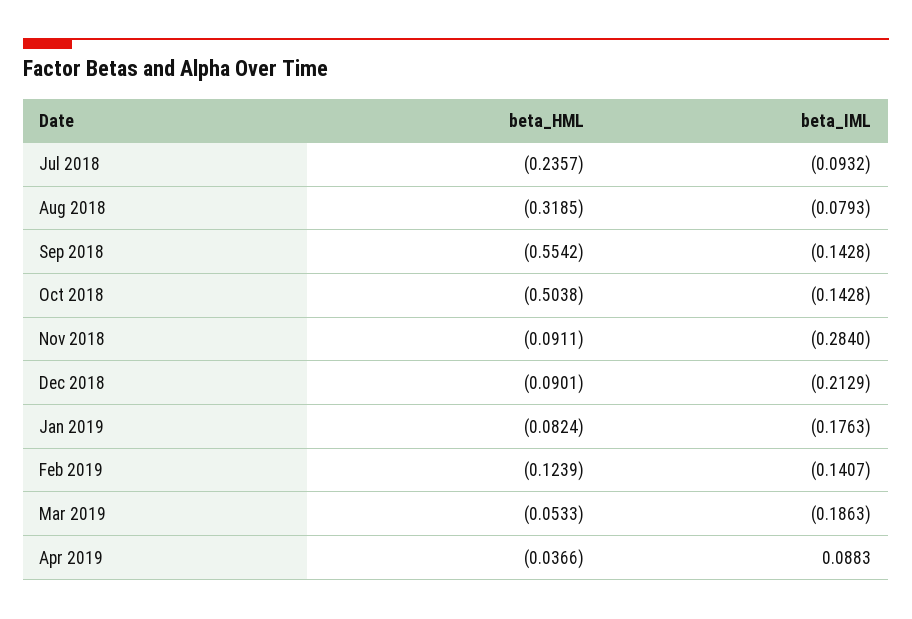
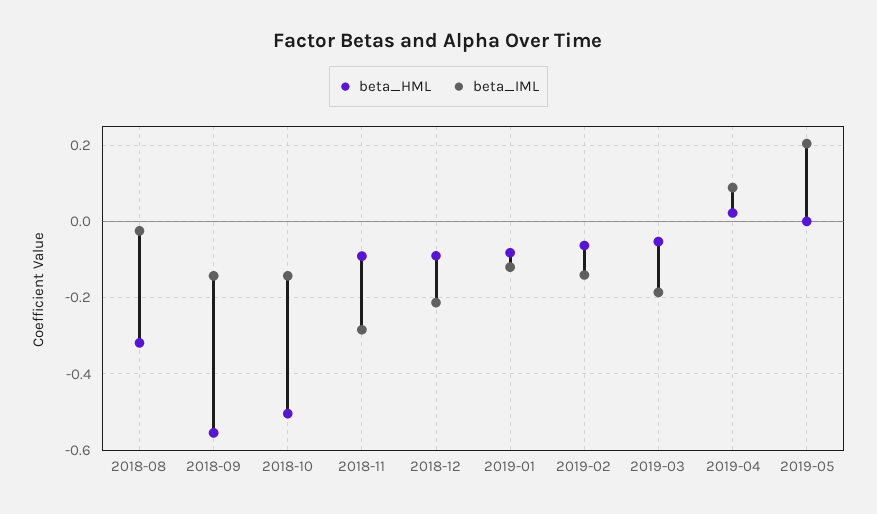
beta_HML, Jul 2018: -0.2357 -> none
beta_IML, Jul 2018: -0.0932 -> none
beta_IML, Aug 2018: -0.0793 -> -0.02
beta_IML, Jan 2019: -0.1763 -> -0.12
beta_HML, Feb 2019: -0.1239 -> -0.06
beta_HML, Apr 2019: -0.0366 -> 0.02
beta_HML, 2019-05: none -> 0
beta_IML, 2019-05: none -> 0.2

